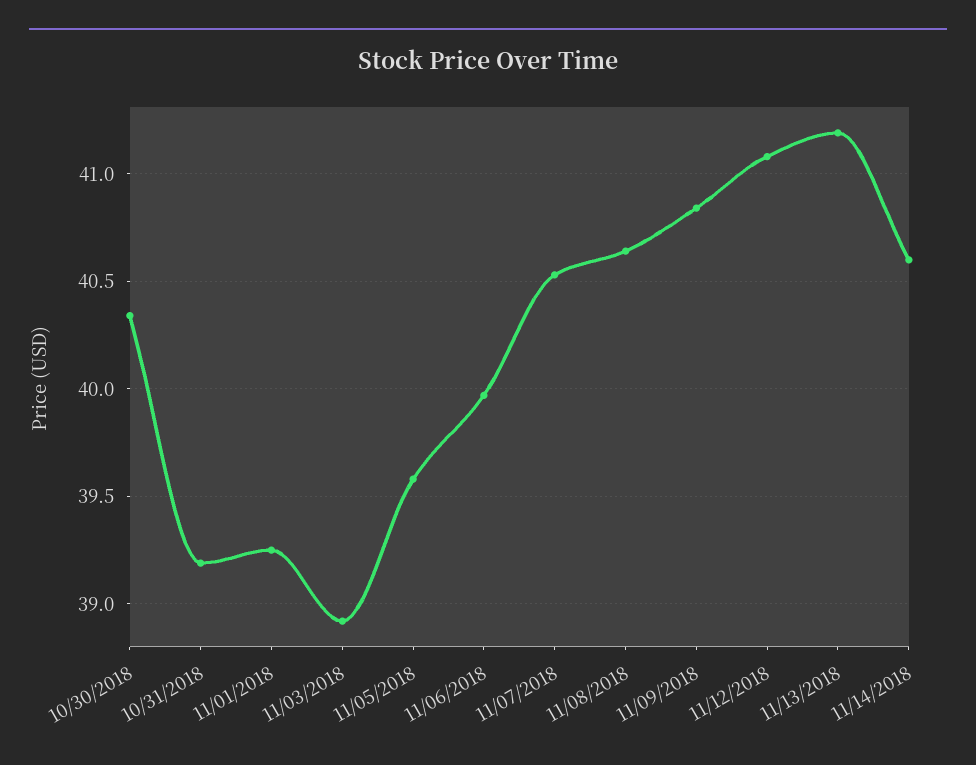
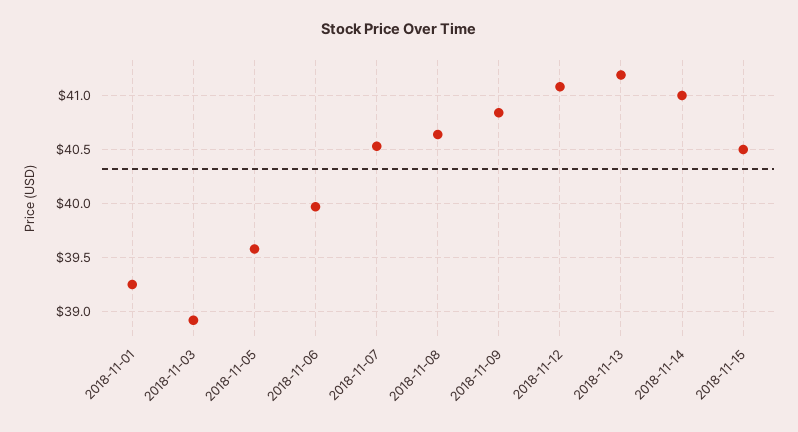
10/30/2018: 40.35 -> none
10/31/2018: 39.2 -> none
11/14/2018: 40.6 -> 41
2018-11-15: none -> 40.5

